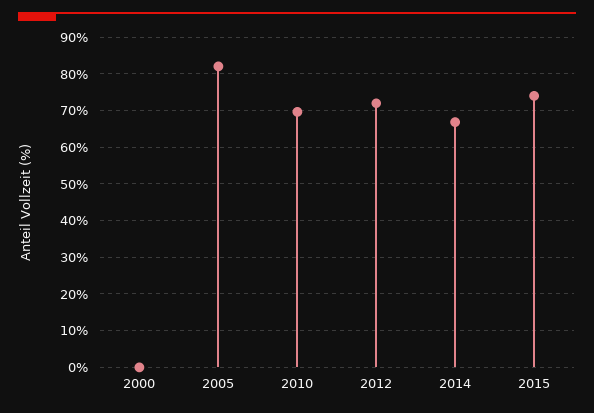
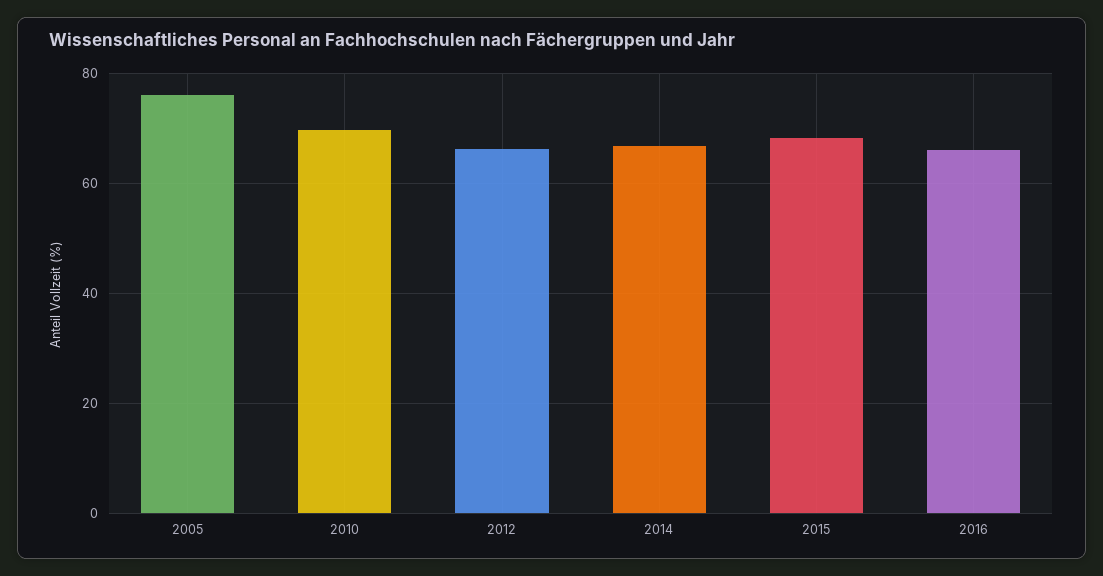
2000: 0 -> none
2005: 82 -> 76
2012: 72 -> 66
2015: 74 -> 68
2016: none -> 66

